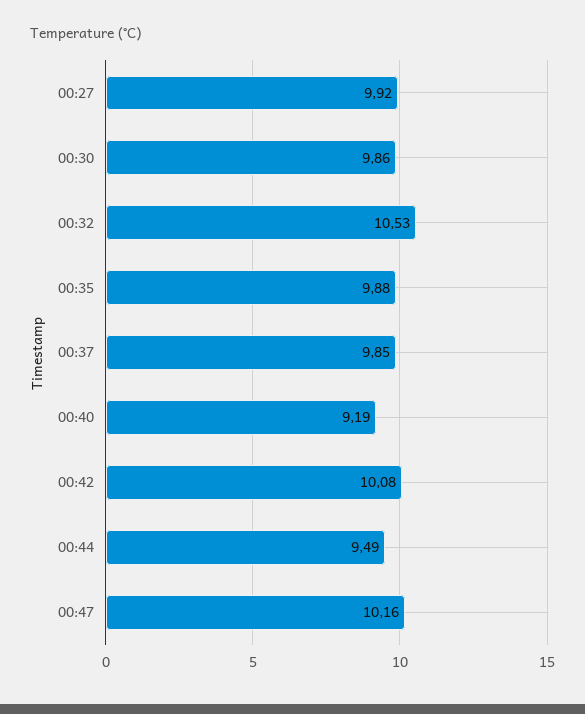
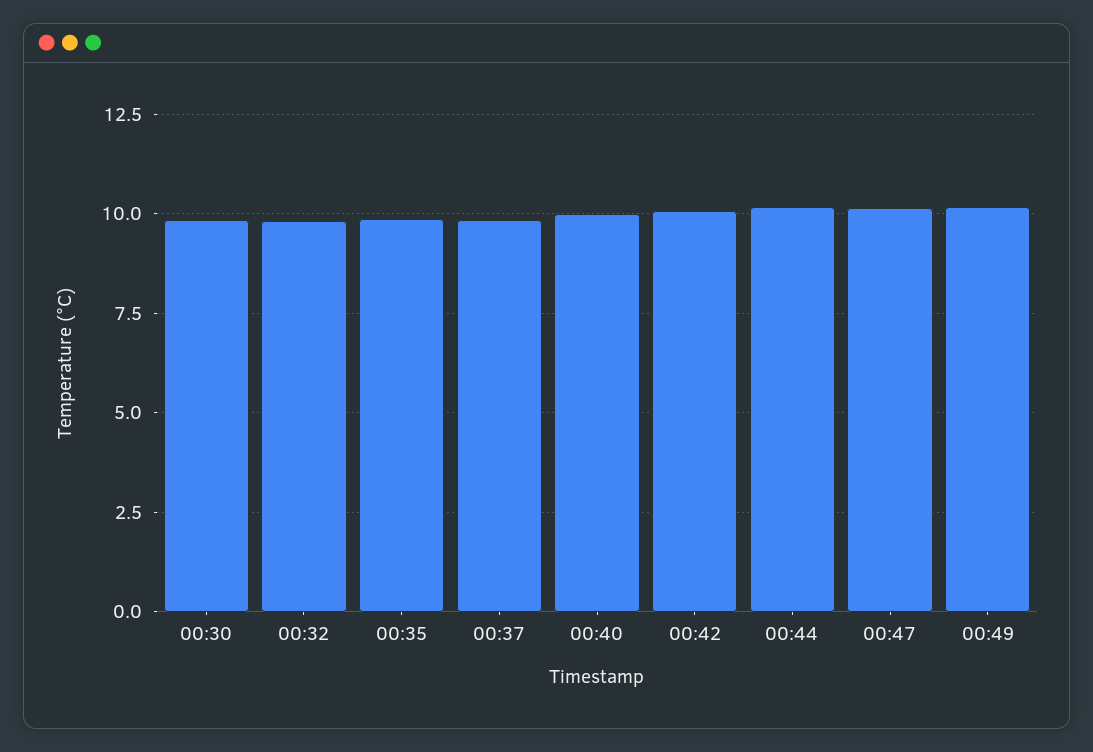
00:27: 9.92 -> none
00:32: 10.53 -> 9.75
00:40: 9.19 -> 10
00:44: 9.49 -> 10.25
00:49: none -> 10.25

